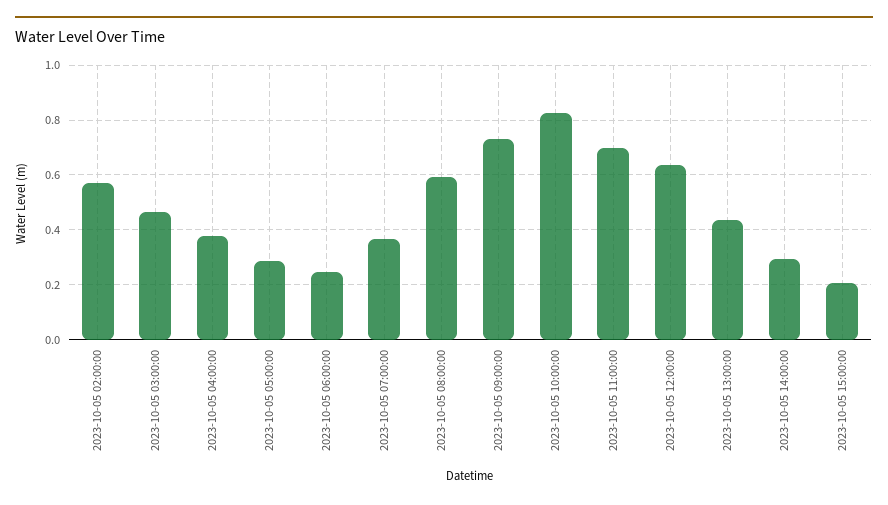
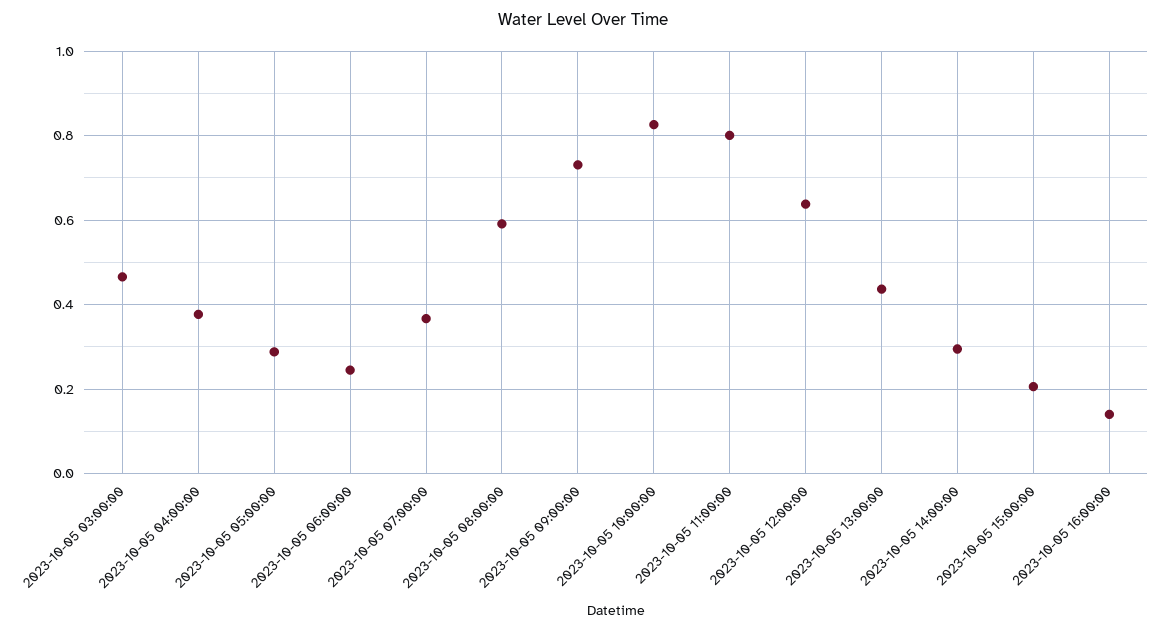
2023-10-05 02:00:00: 0.575 -> none
2023-10-05 11:00:00: 0.7 -> 0.8
2023-10-05 16:00:00: none -> 0.14

